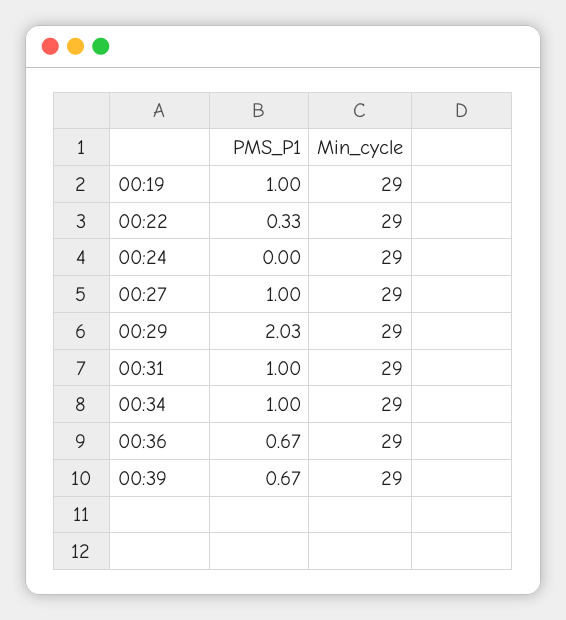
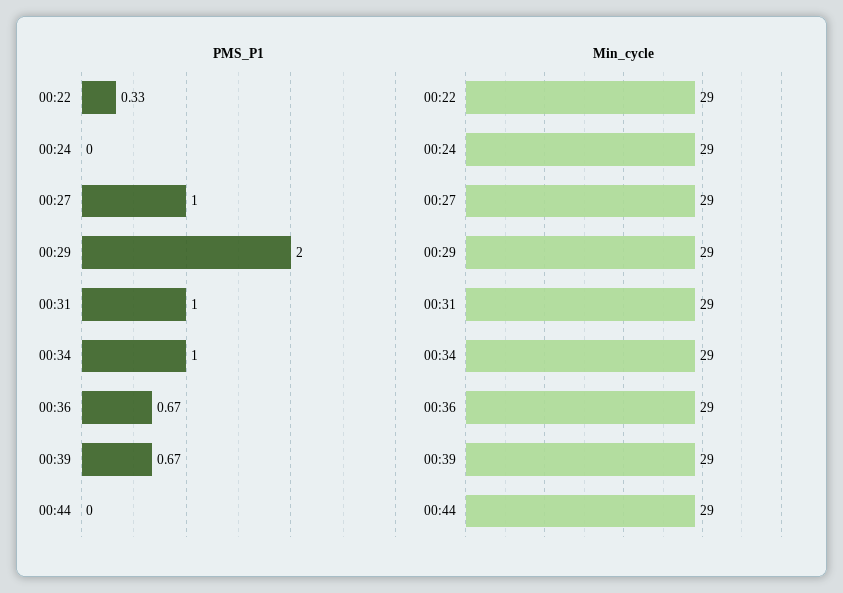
PMS_P1, 00:19: 1 -> none
Min_cycle, 00:19: 29 -> none
PMS_P1, 00:29: 2.03 -> 2
PMS_P1, 00:44: none -> 0
Min_cycle, 00:44: none -> 29

